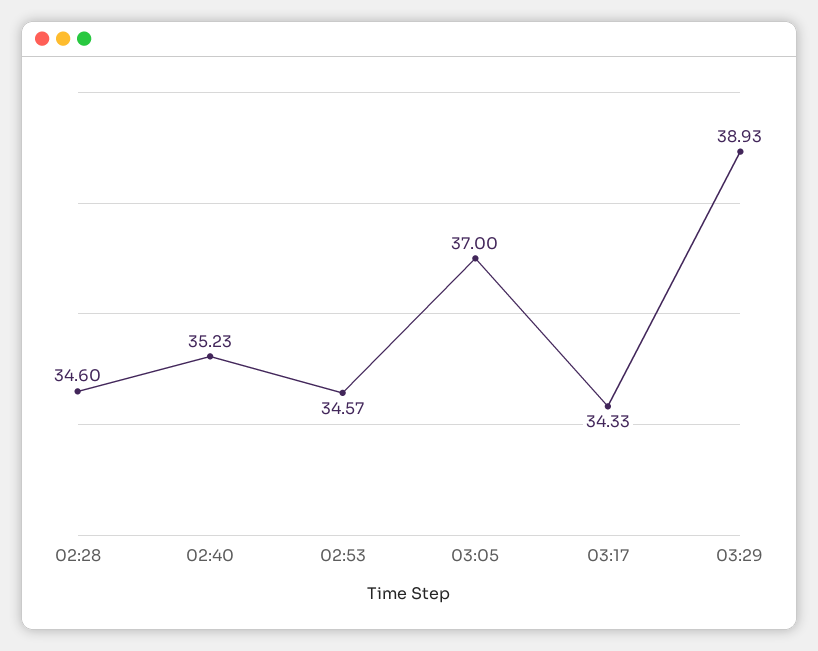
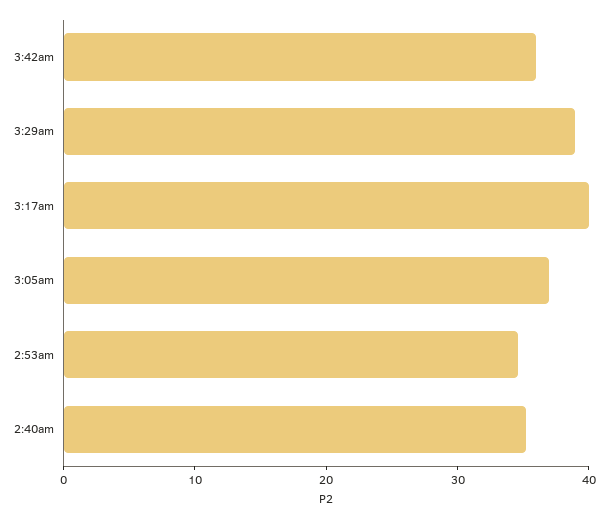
02:28: 34.6 -> none
03:17: 34.33 -> 40
3:42am: none -> 36

